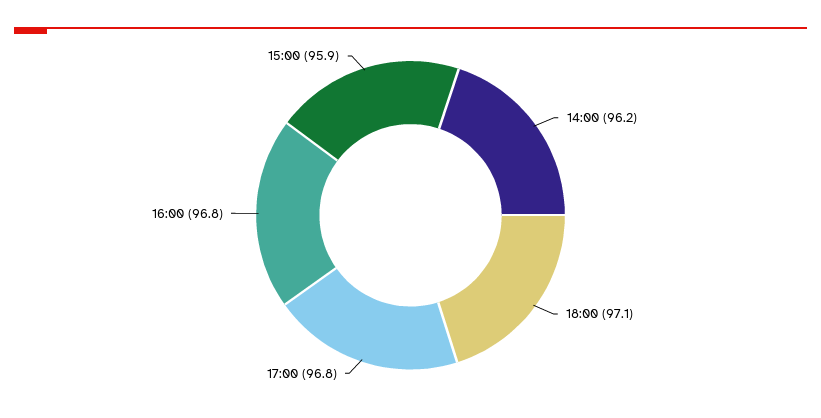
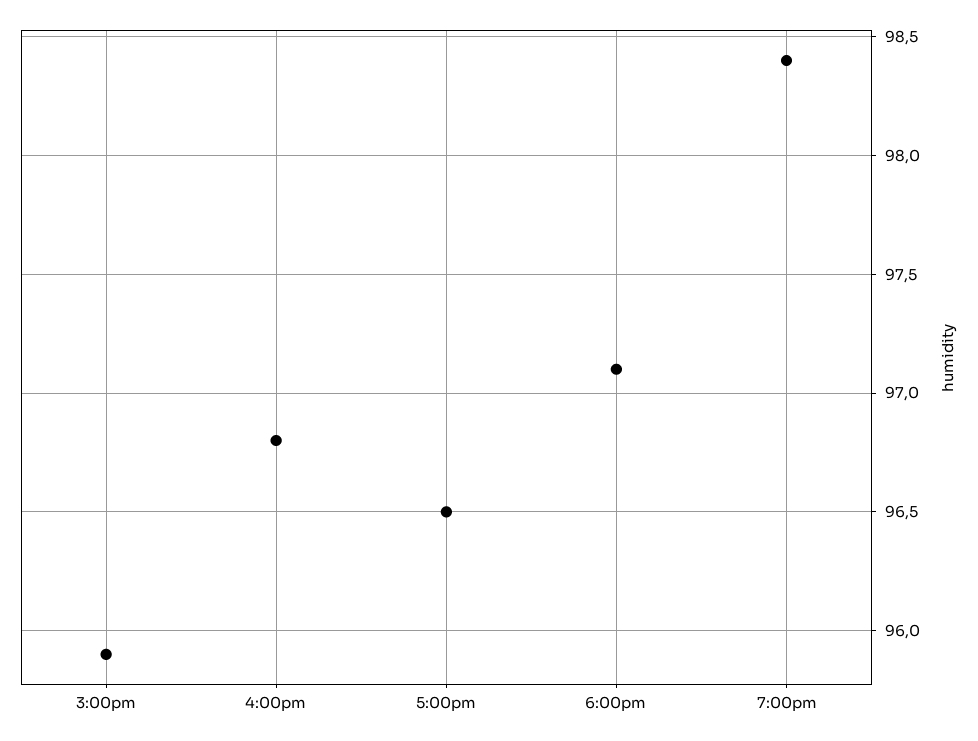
14:00: 96.2 -> none
17:00: 96.8 -> 96.5
7:00pm: none -> 98.4

